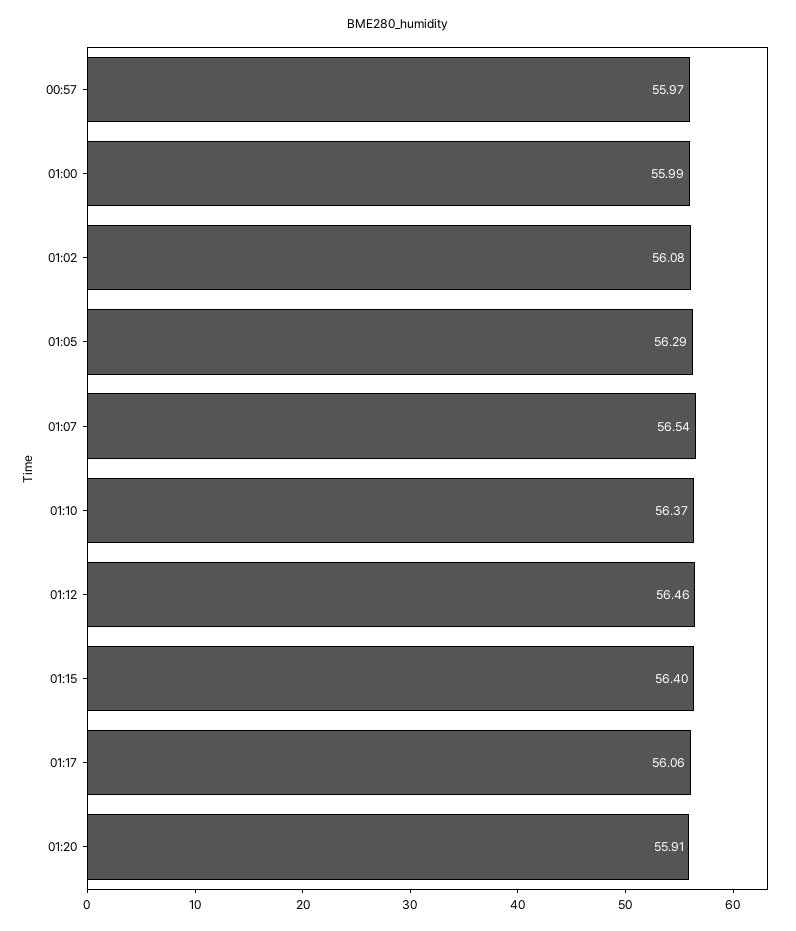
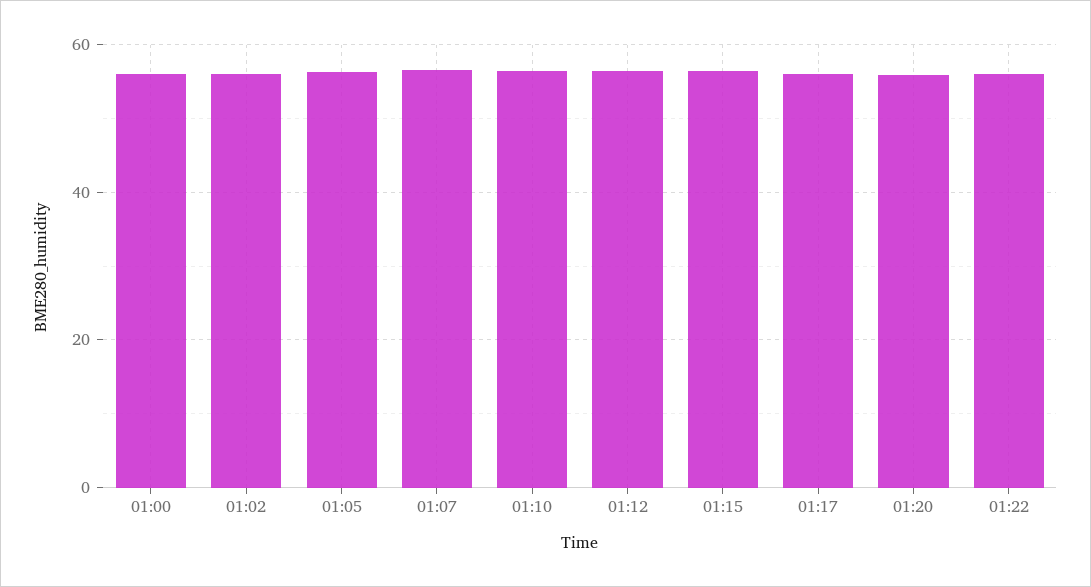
00:57: 55.97 -> none
01:22: none -> 56

